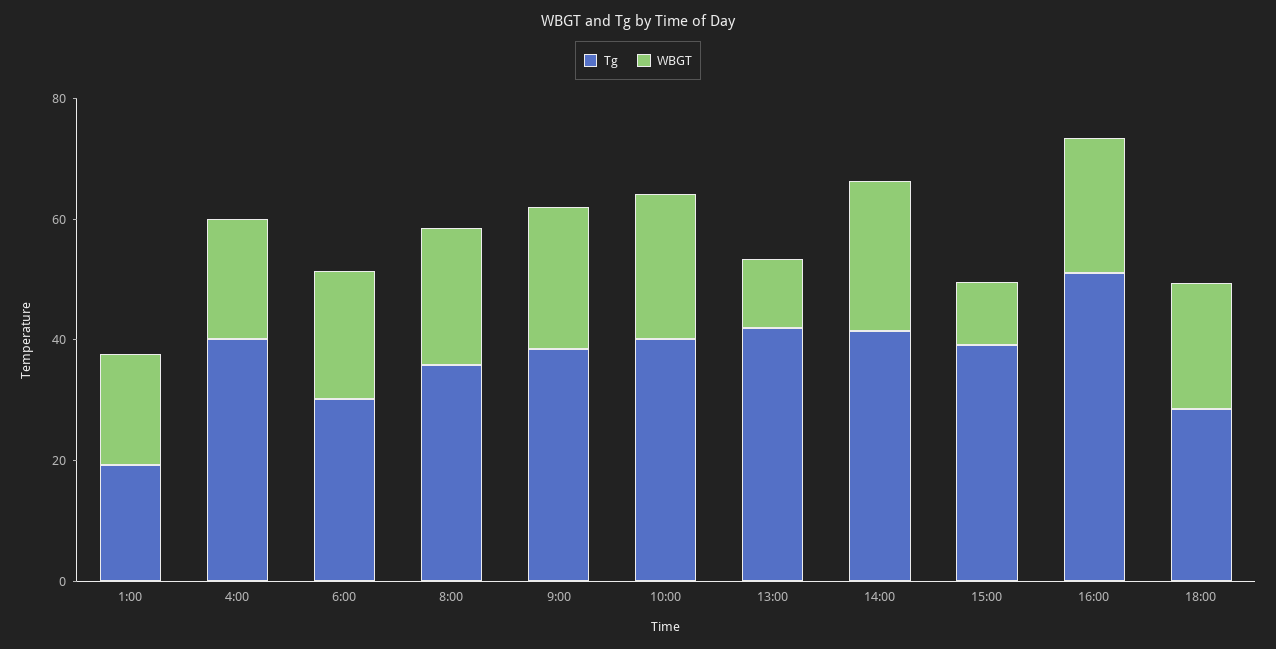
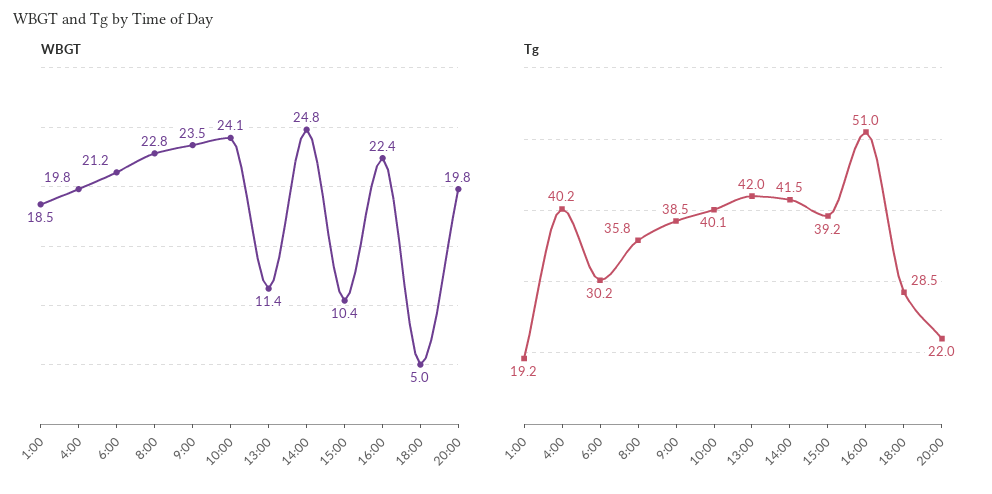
WBGT, 18:00: 20 -> 5
WBGT, 20:00: none -> 19.8
Tg, 20:00: none -> 22

